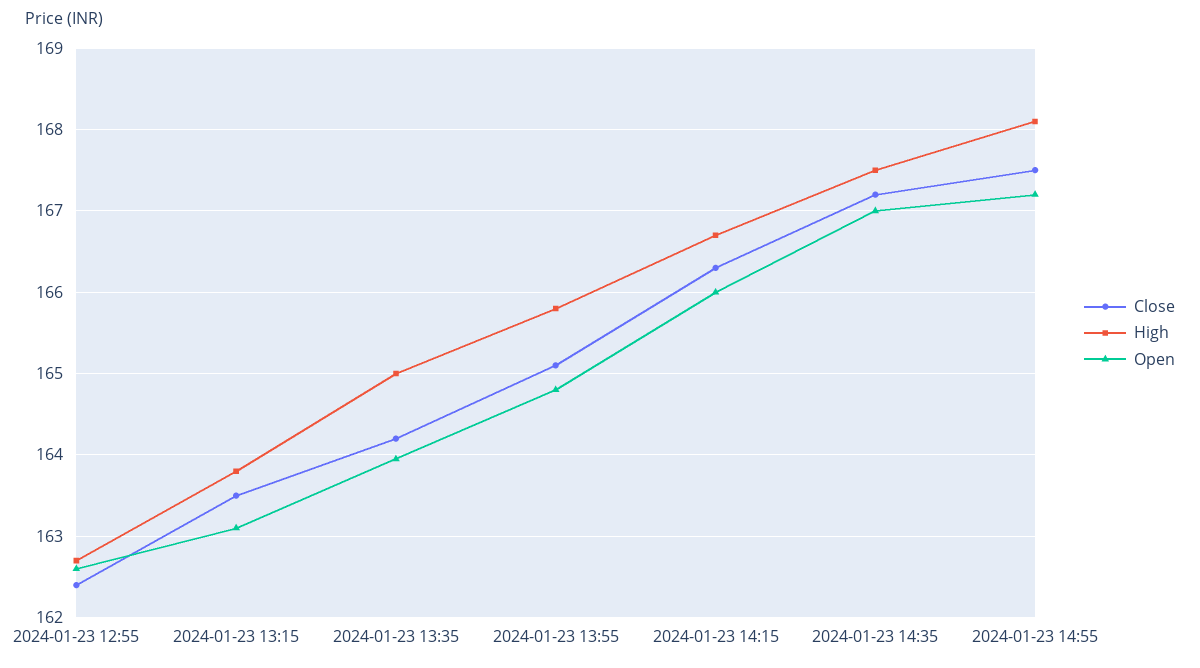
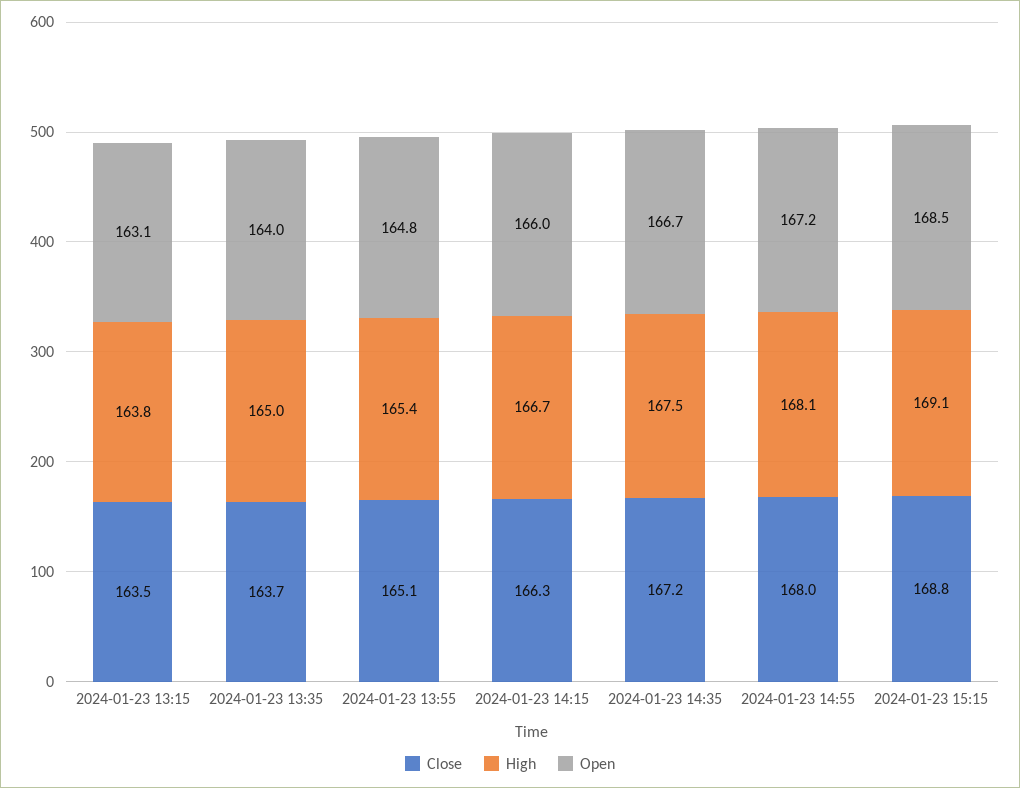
Close, 2024-01-23 12:55: 162.4 -> none
High, 2024-01-23 12:55: 162.7 -> none
Open, 2024-01-23 12:55: 162.6 -> none
Close, 2024-01-23 13:35: 164.2 -> 163.7
High, 2024-01-23 13:55: 165.8 -> 165.4
Open, 2024-01-23 14:35: 167 -> 166.7
Close, 2024-01-23 14:55: 167.5 -> 168
Close, 2024-01-23 15:15: none -> 168.8
High, 2024-01-23 15:15: none -> 169.1
Open, 2024-01-23 15:15: none -> 168.5

